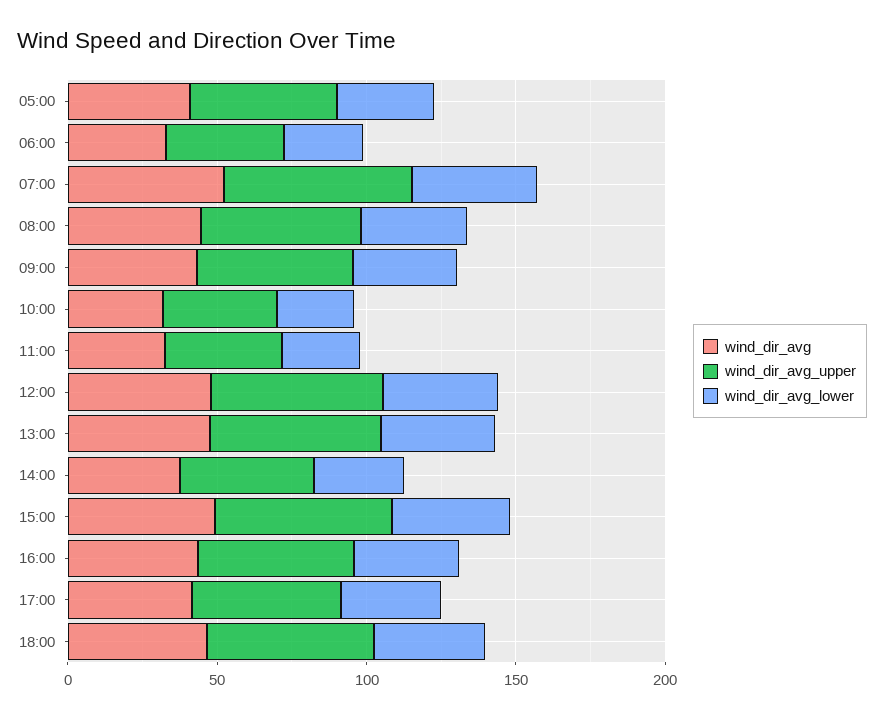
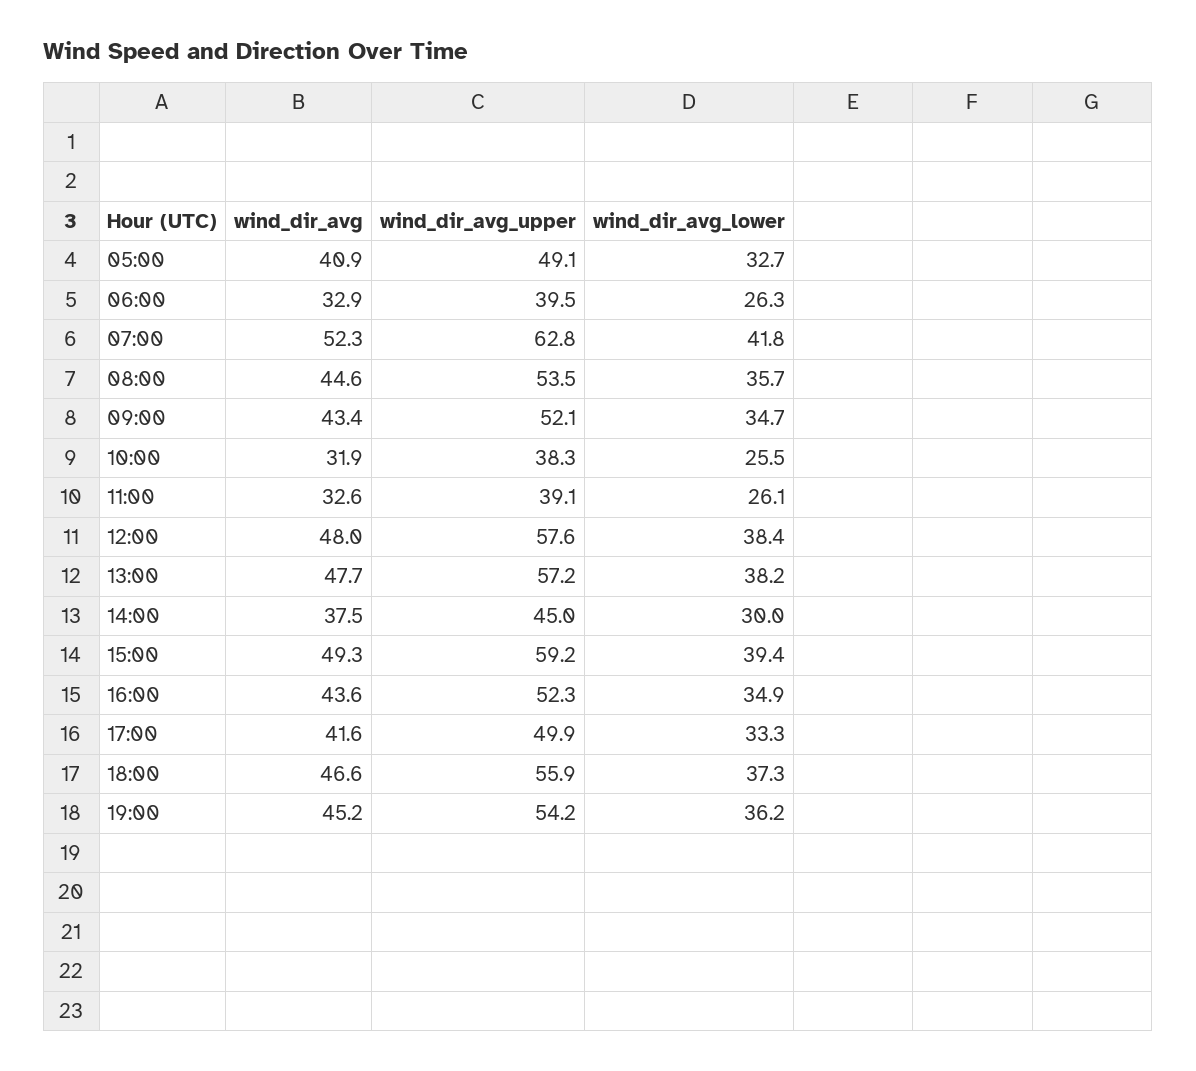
wind_dir_avg, 19:00: none -> 45.2
wind_dir_avg_upper, 19:00: none -> 54.2
wind_dir_avg_lower, 19:00: none -> 36.2

